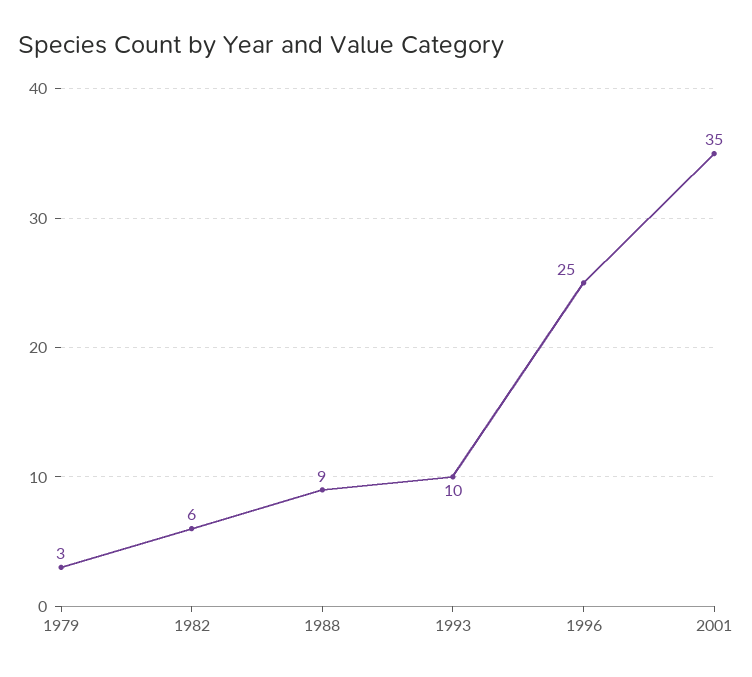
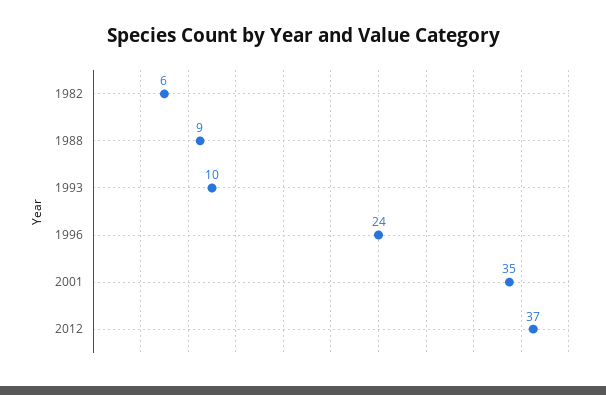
1979: 3 -> none
1996: 25 -> 24
2012: none -> 37

